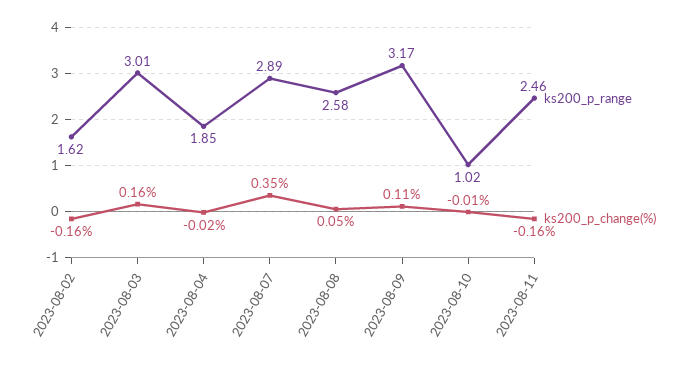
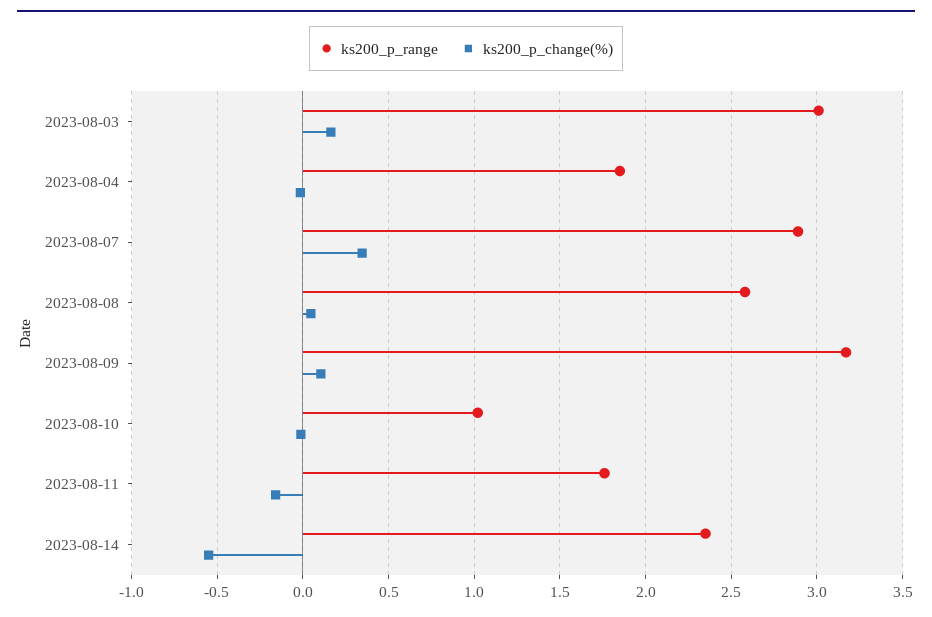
ks200_p_range, 2023-08-02: 1.62 -> none
ks200_p_change(%), 2023-08-02: -0.16 -> none
ks200_p_range, 2023-08-11: 2.46 -> 1.75
ks200_p_range, 2023-08-14: none -> 2.35
ks200_p_change(%), 2023-08-14: none -> -0.55

